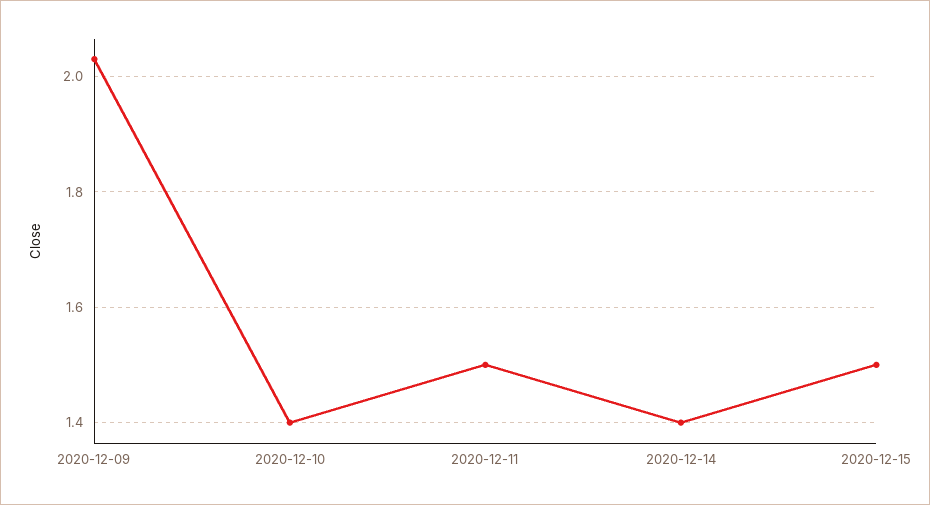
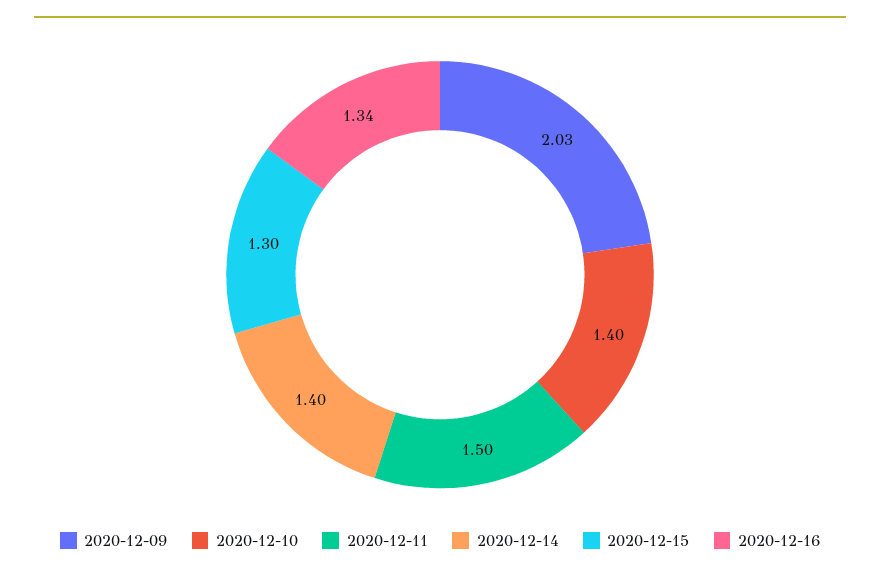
2020-12-15: 1.5 -> 1.3
2020-12-16: none -> 1.34

